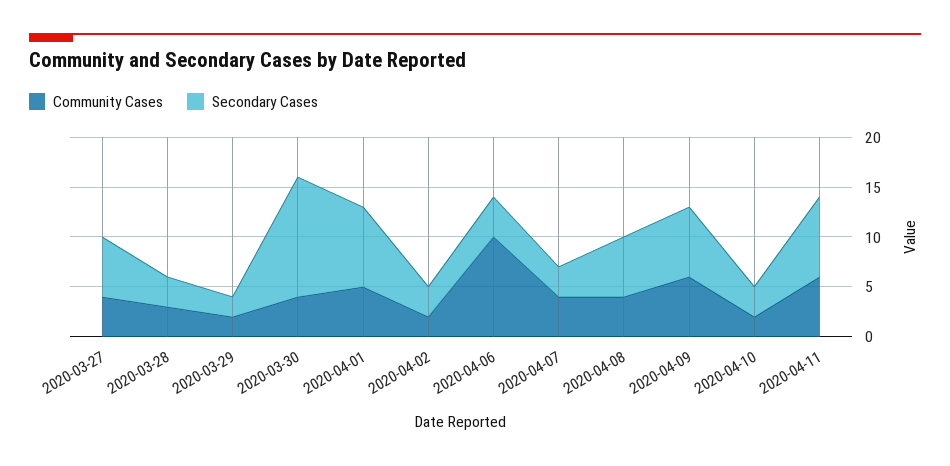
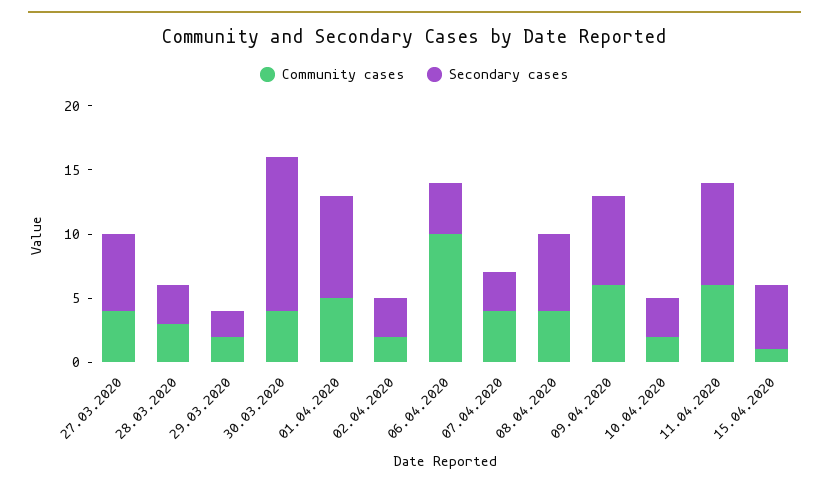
Community Cases, 15.04.2020: none -> 1
Secondary Cases, 15.04.2020: none -> 5

